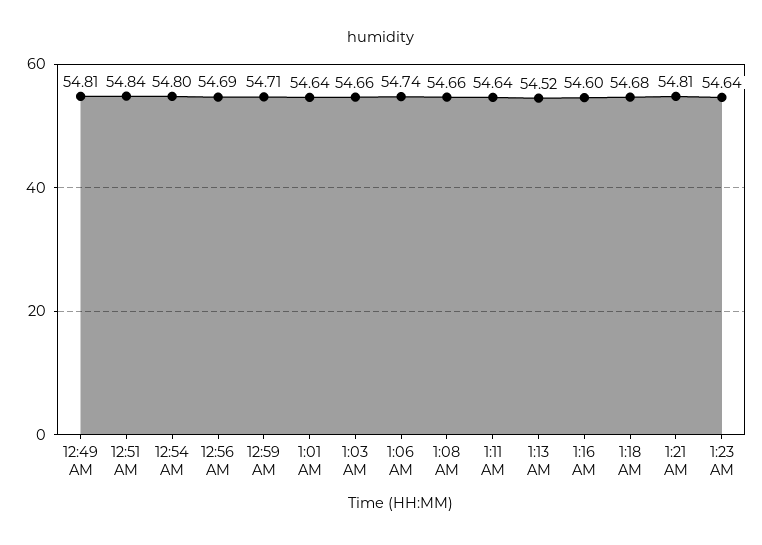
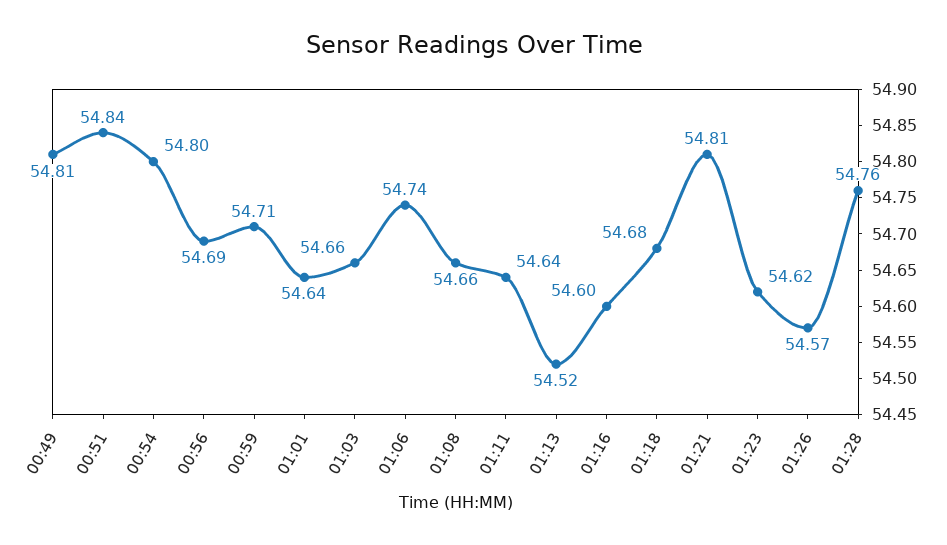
1:23 AM: 54.64 -> 54.62
01:26: none -> 54.57
01:28: none -> 54.76

